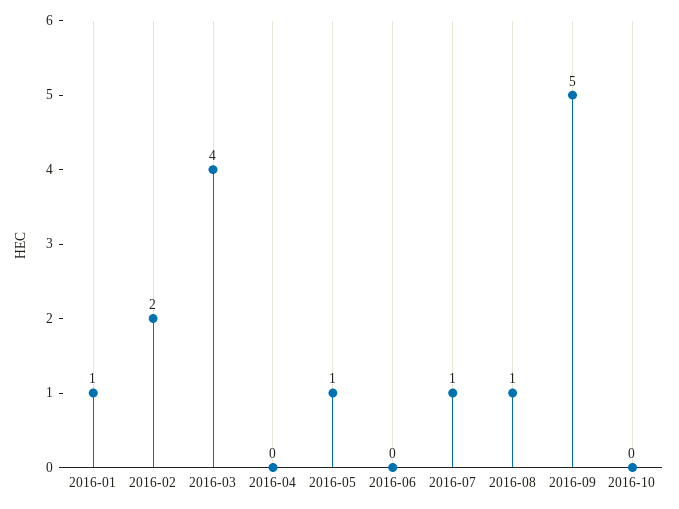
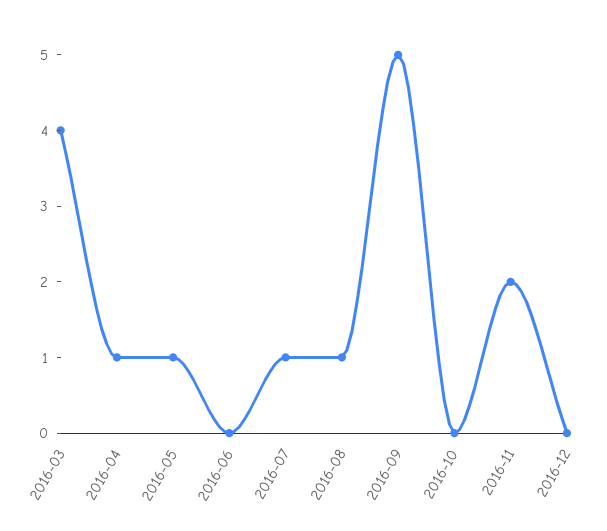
2016-01: 1 -> none
2016-02: 2 -> none
2016-04: 0 -> 1
2016-11: none -> 2
2016-12: none -> 0

